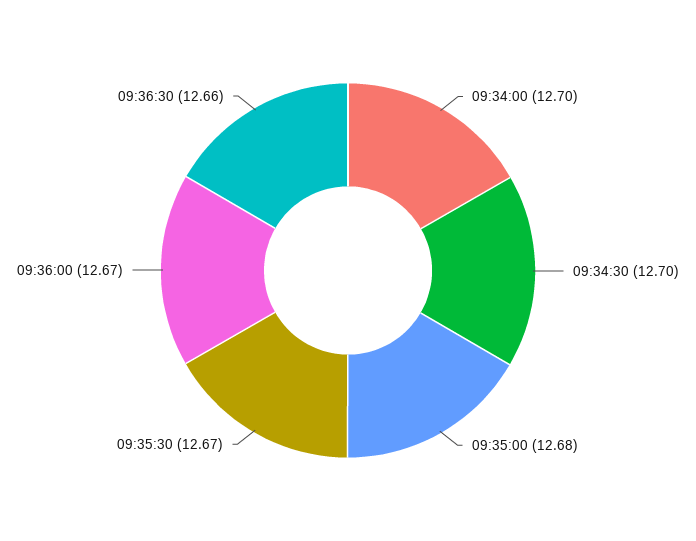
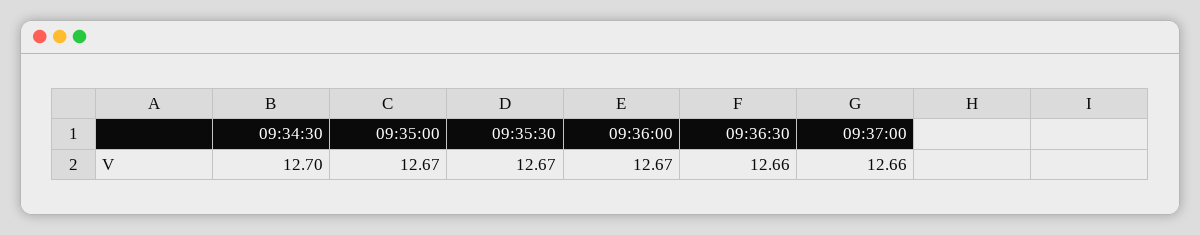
09:34:00: 12.7 -> none
09:35:00: 12.68 -> 12.67
09:37:00: none -> 12.66

